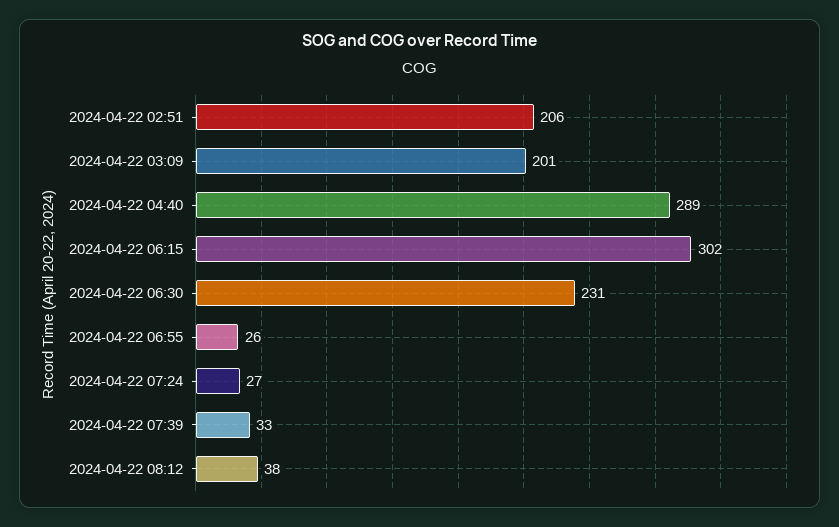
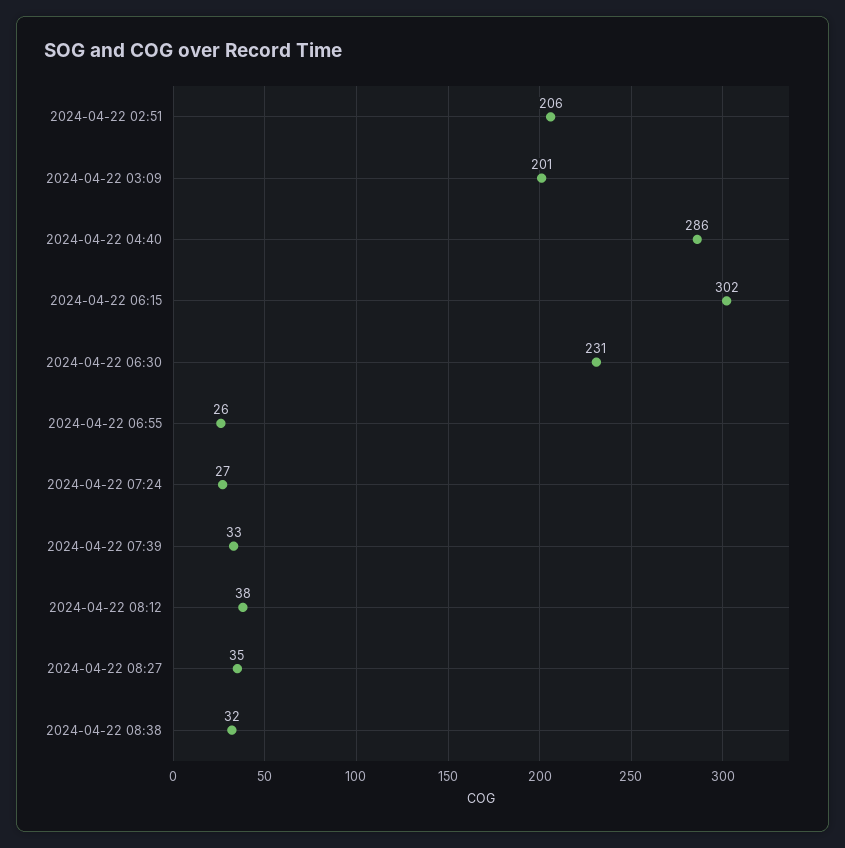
2024-04-22 04:40: 289 -> 286
2024-04-22 08:27: none -> 35
2024-04-22 08:38: none -> 32

